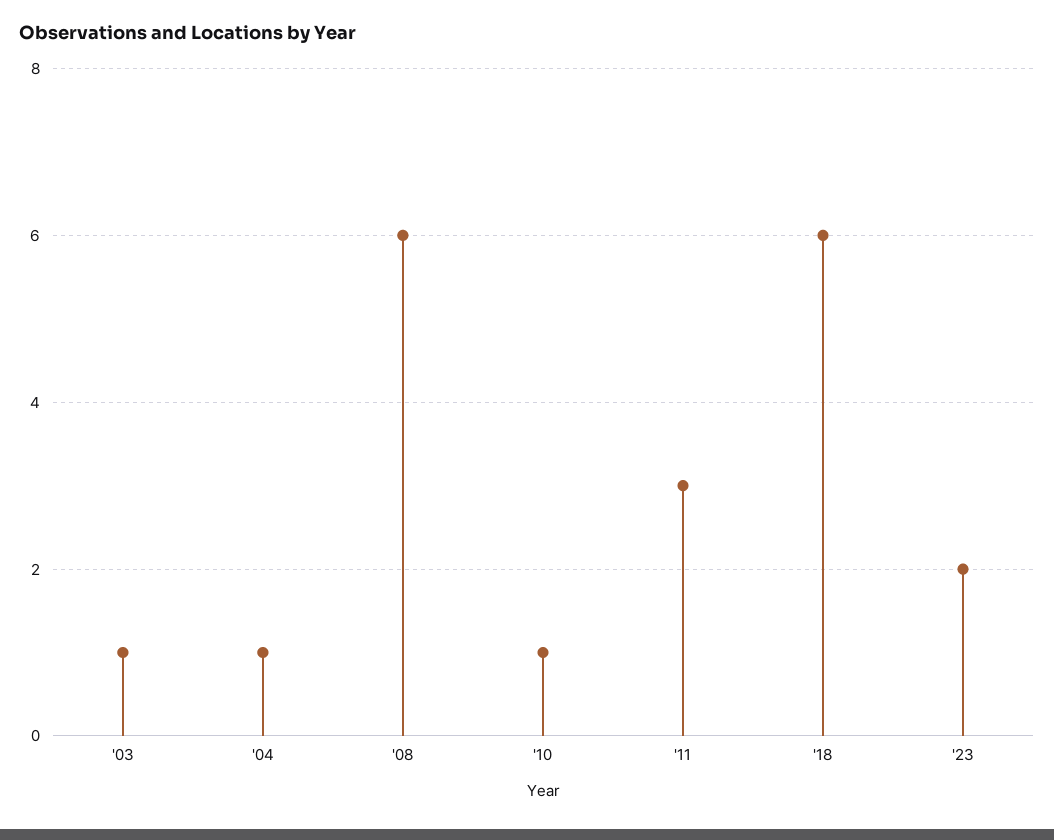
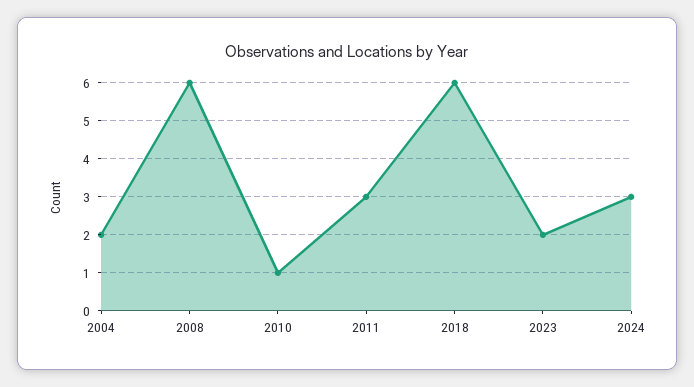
'03: 1 -> none
'04: 1 -> 2
2024: none -> 3

